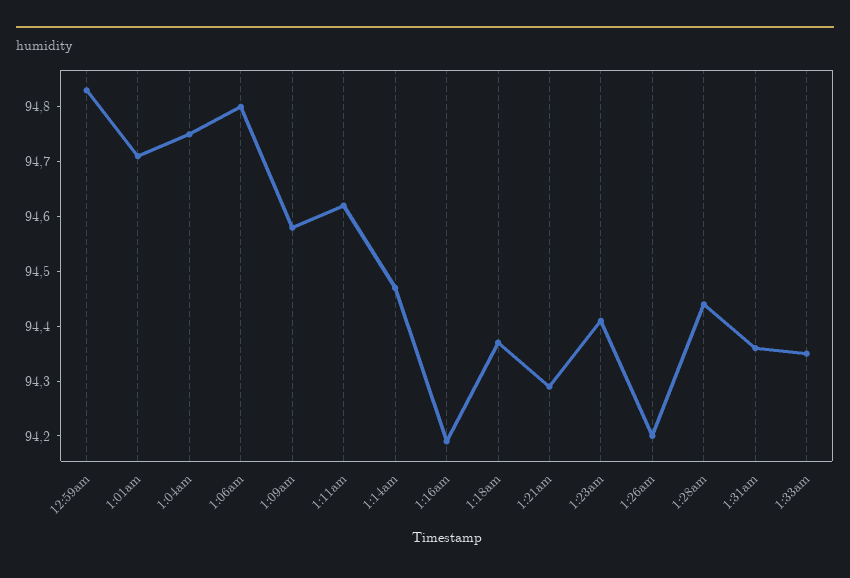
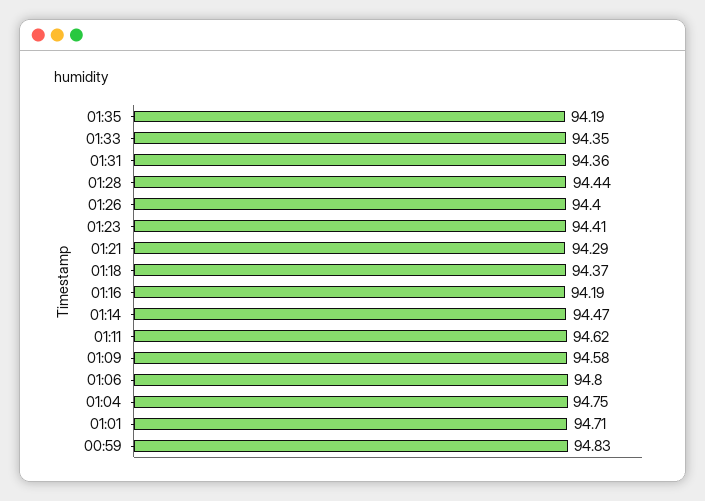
1:26am: 94.2 -> 94.4
01:35: none -> 94.19

